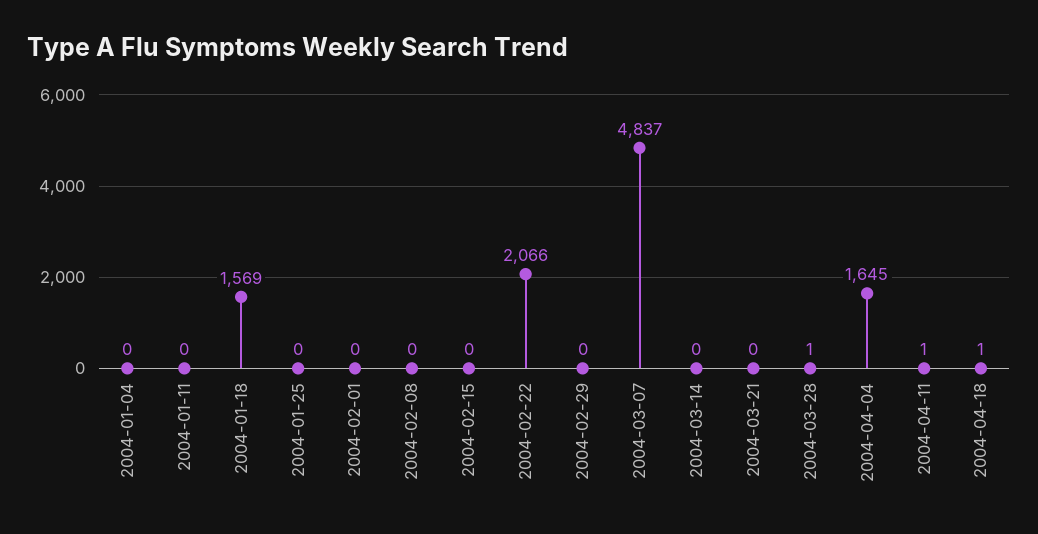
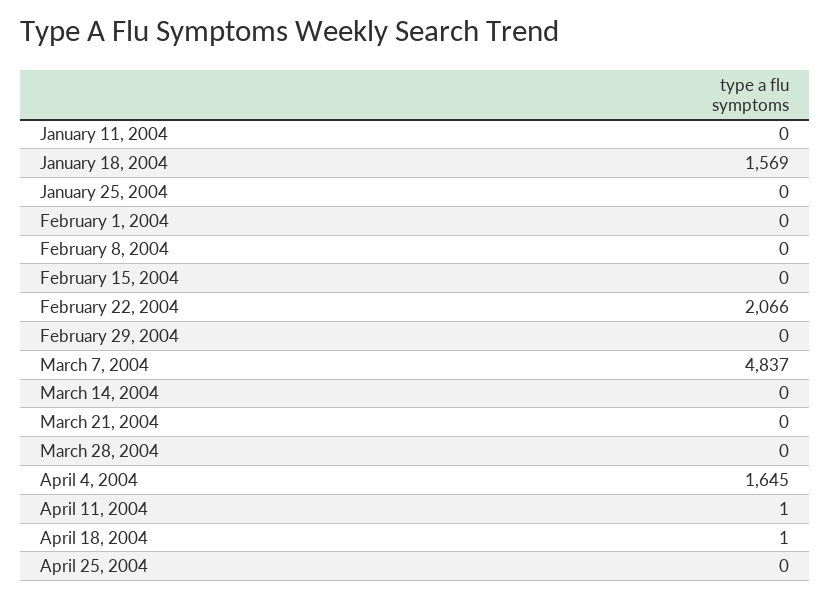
2004-01-04: 0 -> none
2004-03-28: 1 -> 0
April 25, 2004: none -> 0

